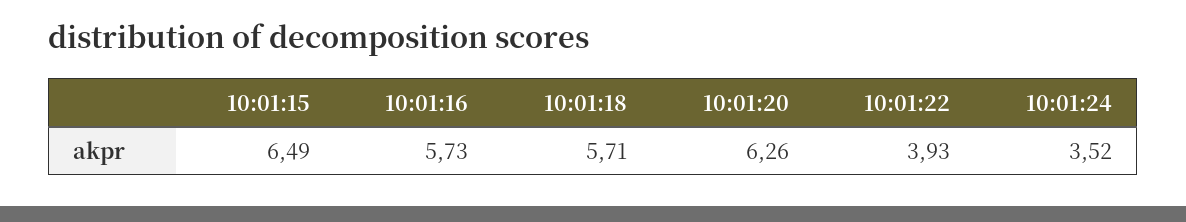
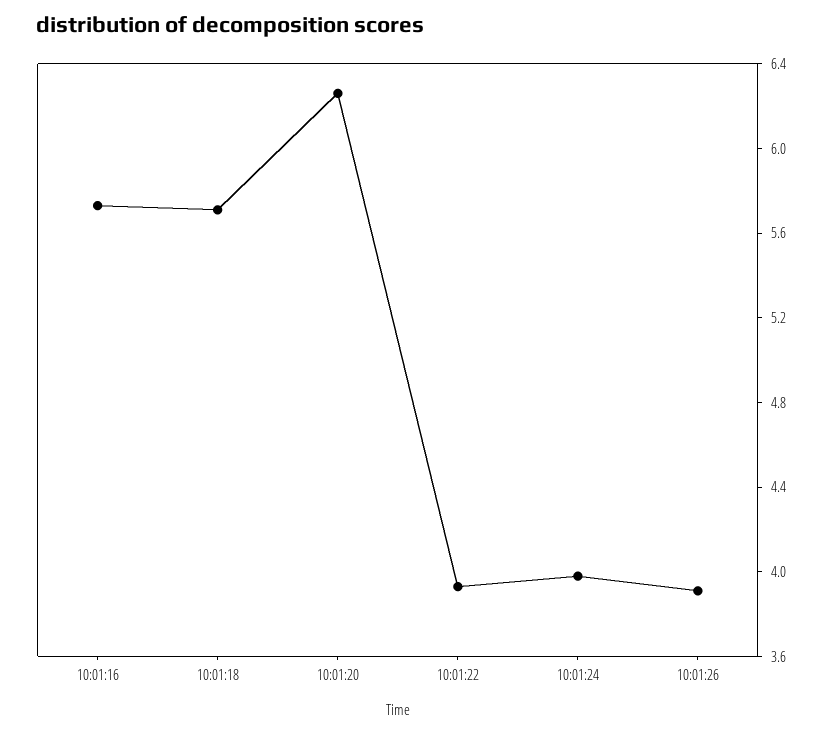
10:01:15: 6.49 -> none
10:01:24: 3.52 -> 4
10:01:26: none -> 3.9

